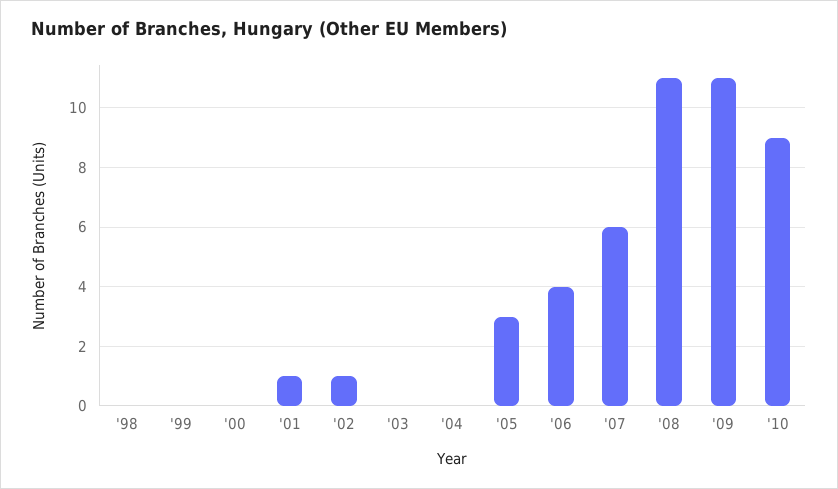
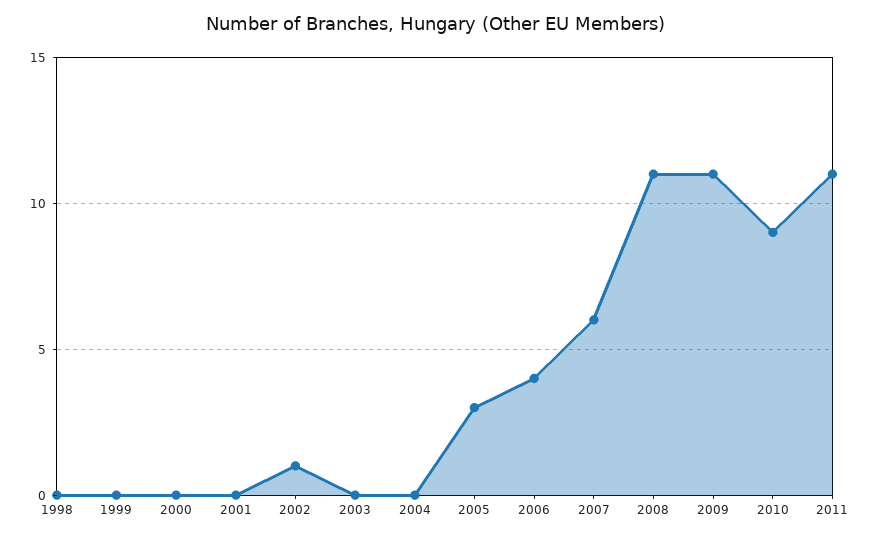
'01: 1 -> 0
2011: none -> 11

